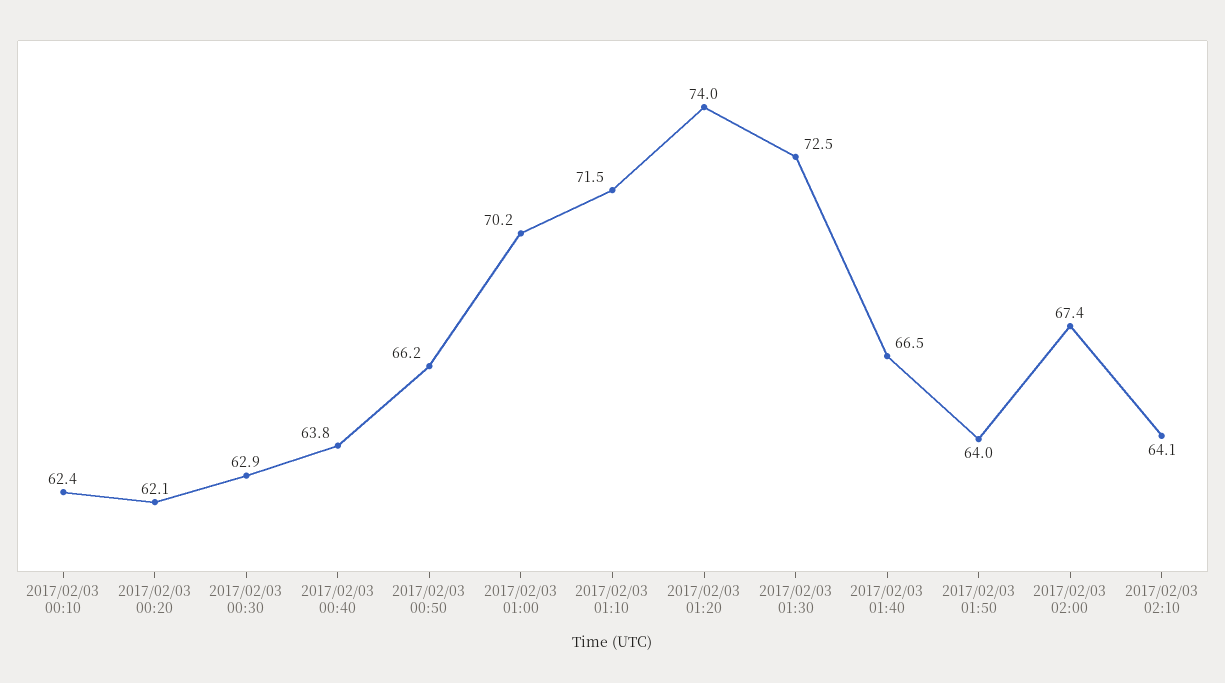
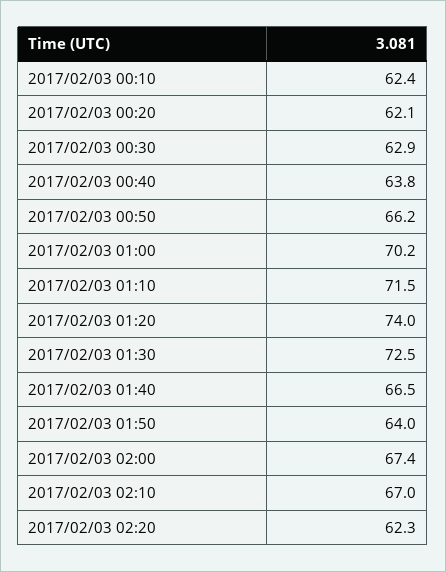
2017/02/03 02:10: 64.1 -> 67
2017/02/03 02:20: none -> 62.3

